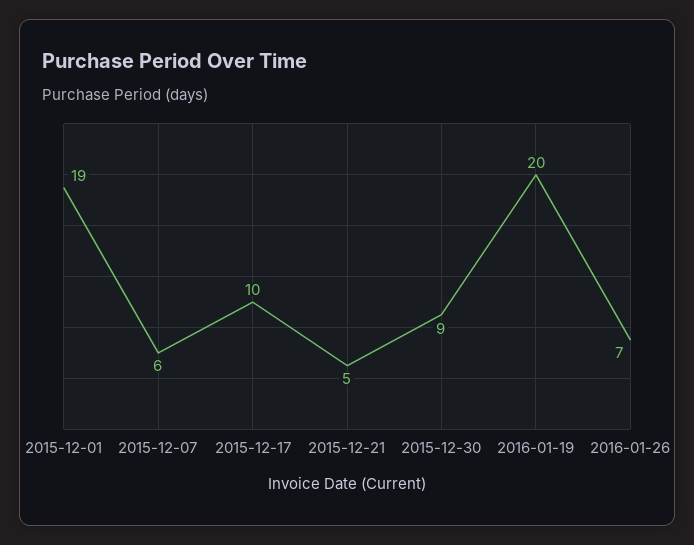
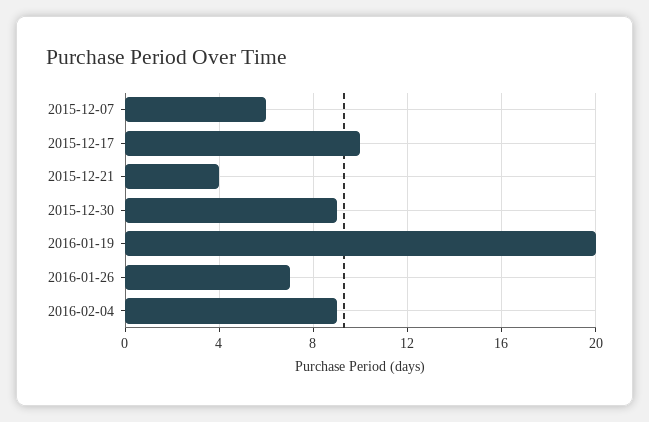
2015-12-01: 19 -> none
2015-12-21: 5 -> 4
2016-02-04: none -> 9

